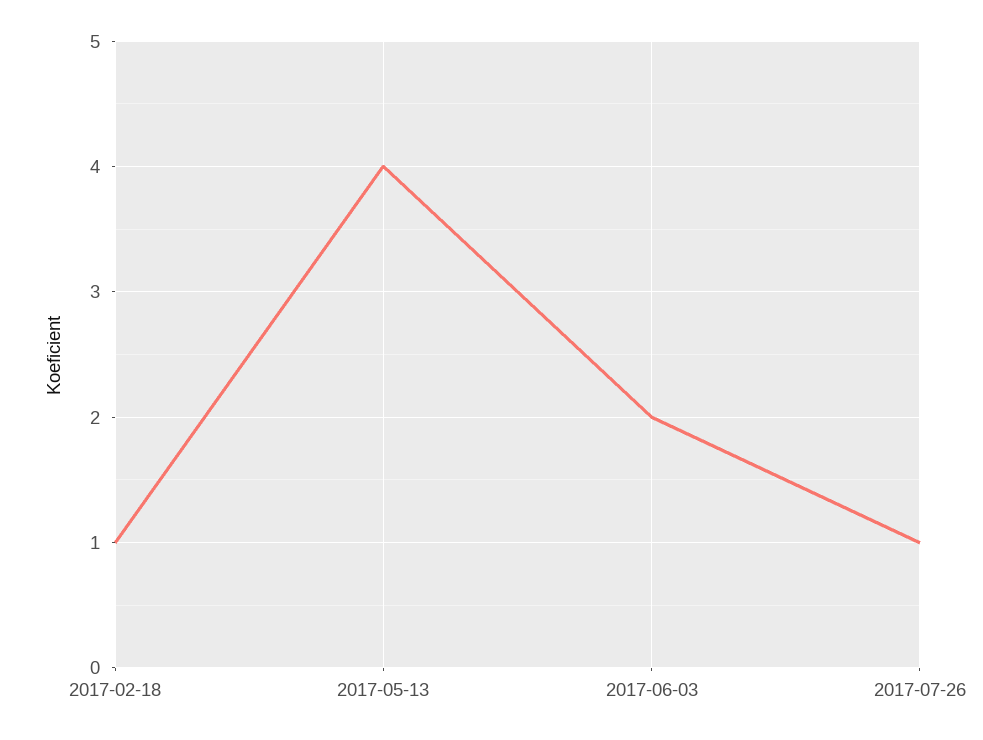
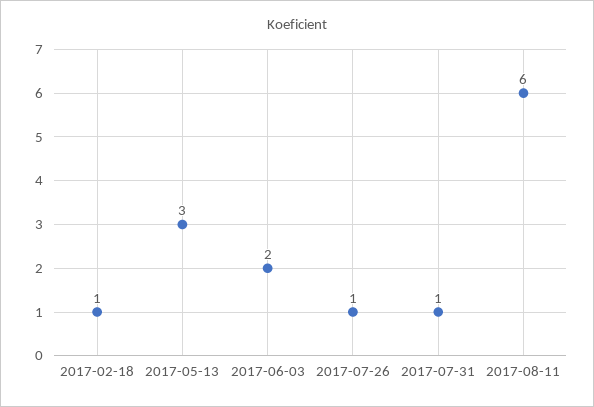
2017-05-13: 4 -> 3
2017-07-31: none -> 1
2017-08-11: none -> 6

